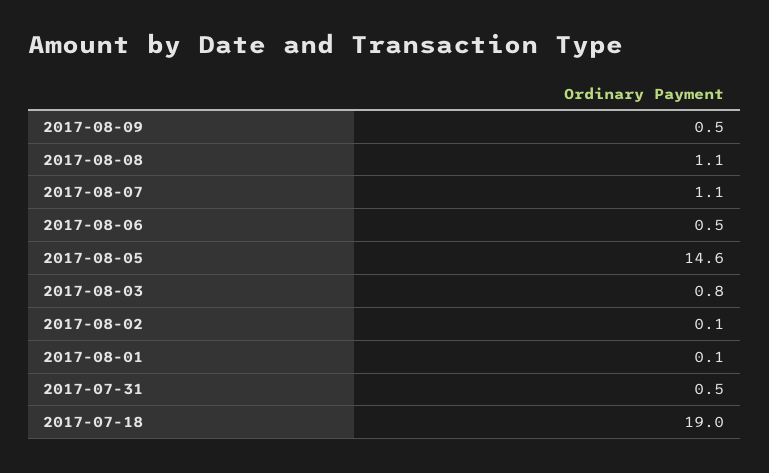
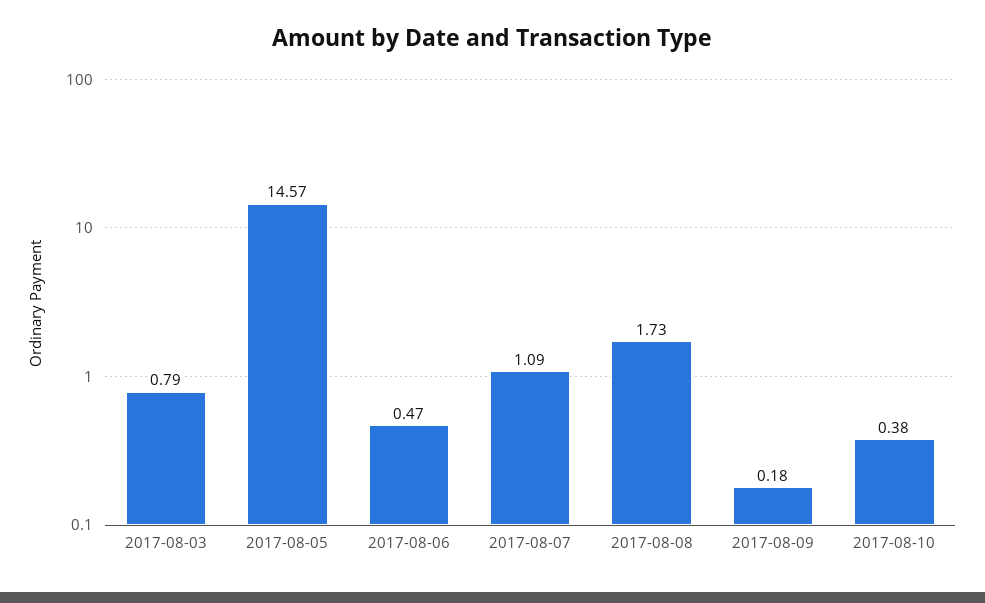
2017-08-09: 0.5 -> 0.18
2017-08-08: 1.1 -> 1.73
2017-08-02: 0.1 -> none
2017-08-01: 0.1 -> none
2017-07-31: 0.5 -> none
2017-07-18: 19 -> none
2017-08-10: none -> 0.38

